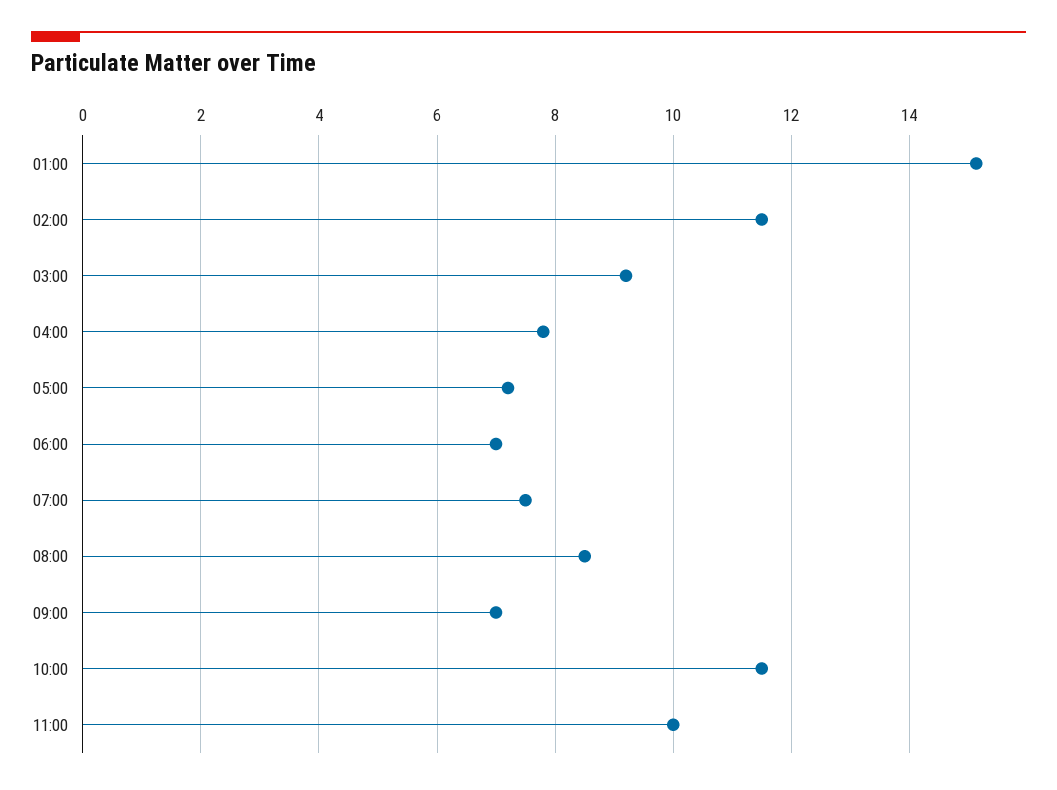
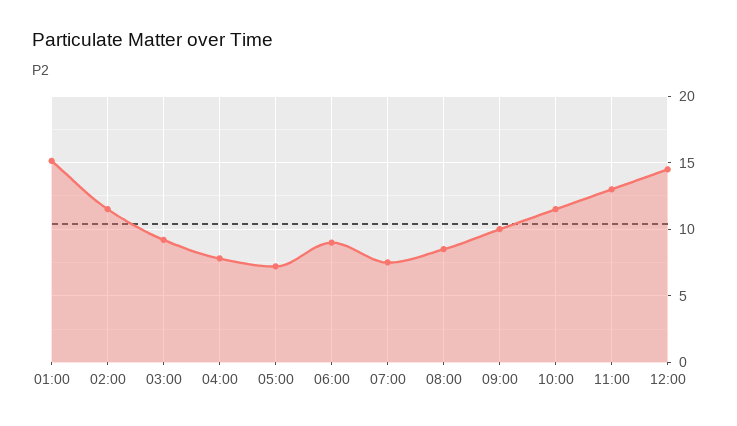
06:00: 7 -> 9
09:00: 7 -> 10
11:00: 10 -> 13
12:00: none -> 14.5

